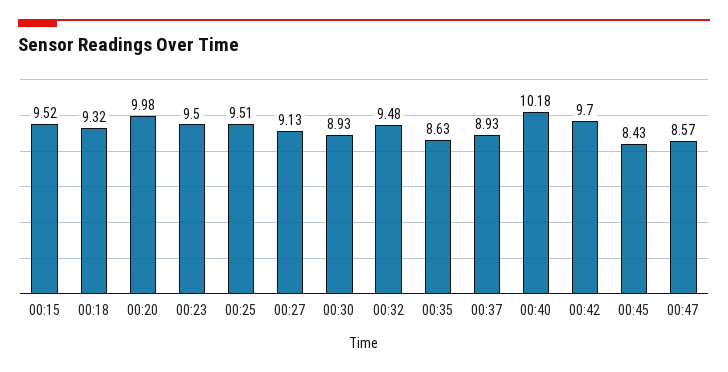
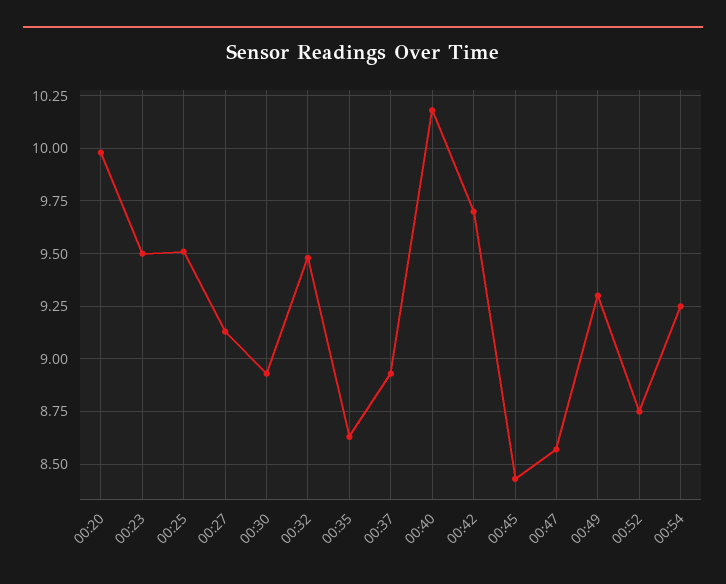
00:15: 9.52 -> none
00:18: 9.32 -> none
00:49: none -> 9.3
00:52: none -> 8.75
00:54: none -> 9.25

